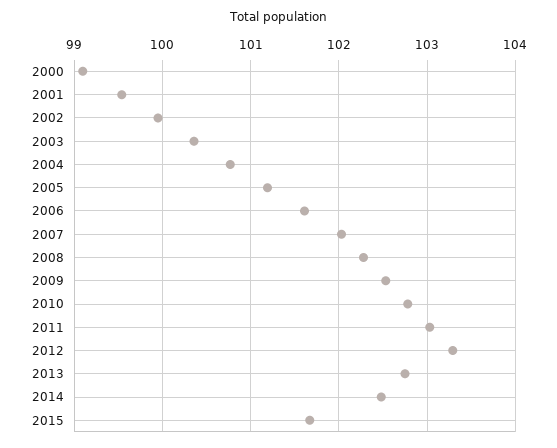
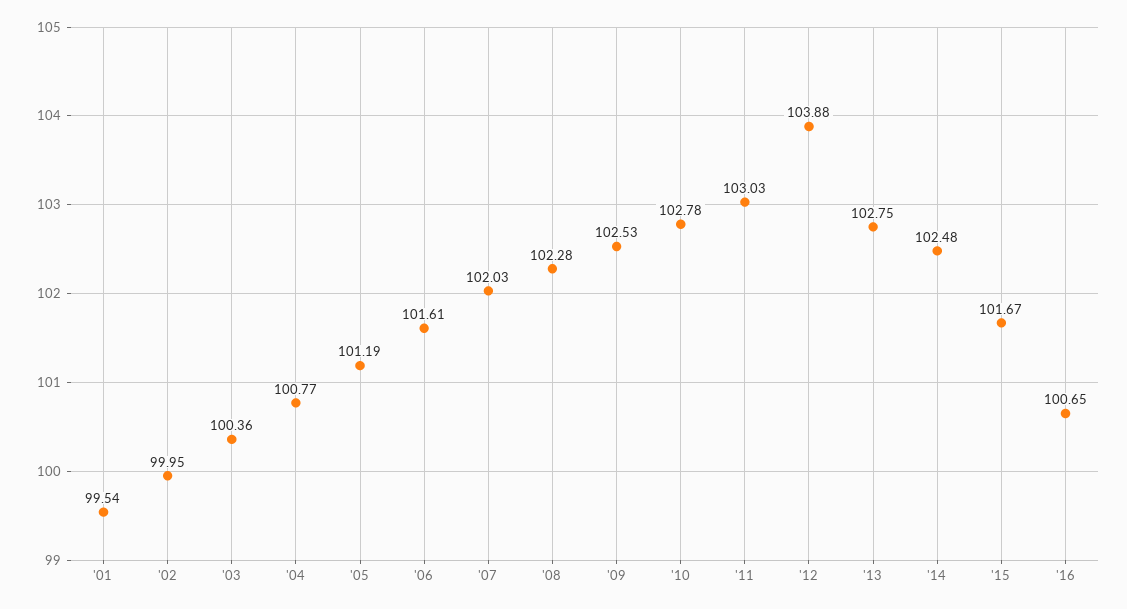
2000: 99.1 -> none
2012: 103.3 -> 103.88
'16: none -> 100.65

